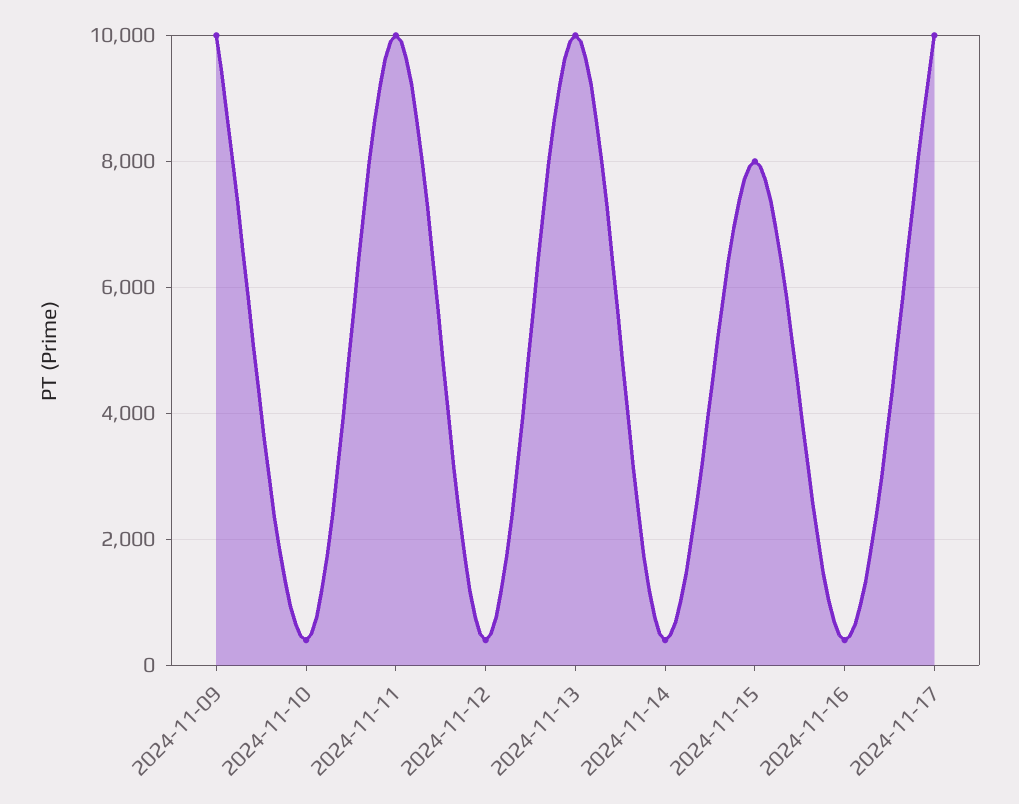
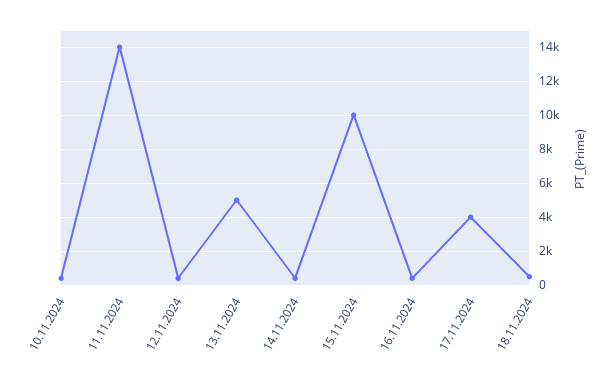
2024-11-09: 10000 -> none
2024-11-11: 10000 -> 14000
2024-11-13: 10000 -> 5000
2024-11-15: 8000 -> 10000
2024-11-17: 10000 -> 4000
18.11.2024: none -> 500

